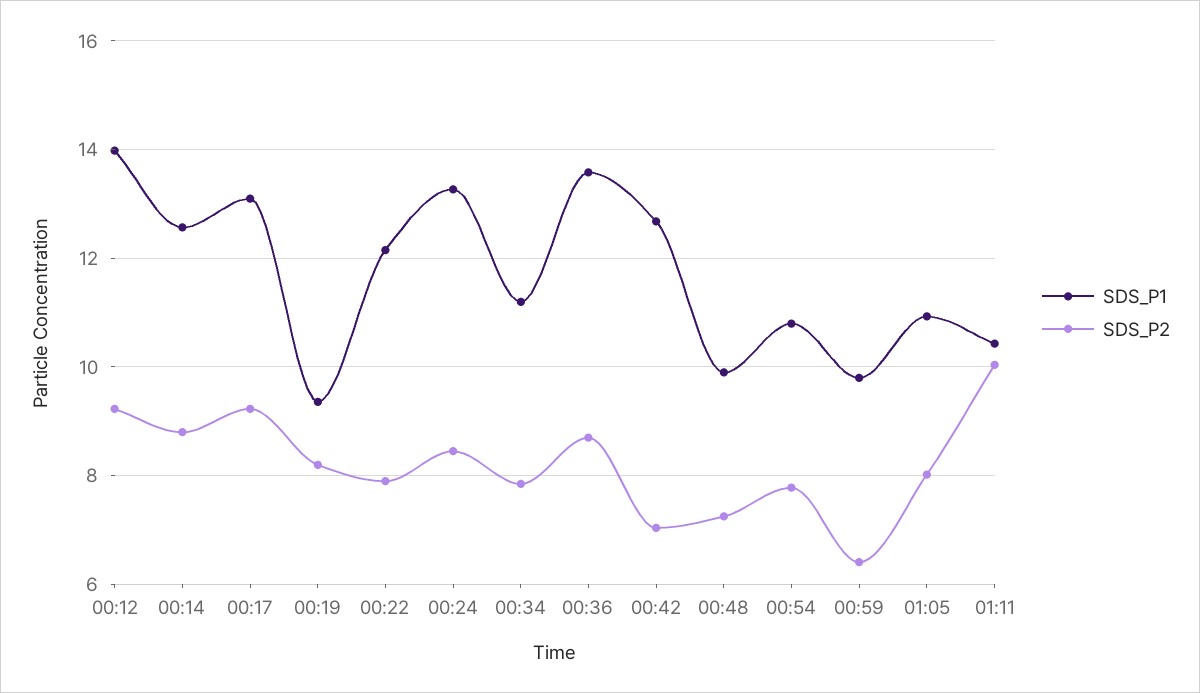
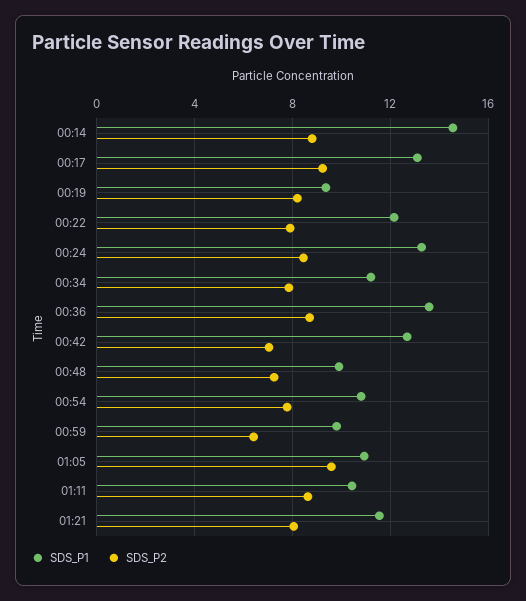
SDS_P1, 00:12: 14 -> none
SDS_P2, 00:12: 9.2 -> none
SDS_P1, 00:14: 12.6 -> 14.5
SDS_P2, 01:05: 8 -> 9.5
SDS_P2, 01:11: 10 -> 8.5
SDS_P1, 01:21: none -> 11.5
SDS_P2, 01:21: none -> 8

